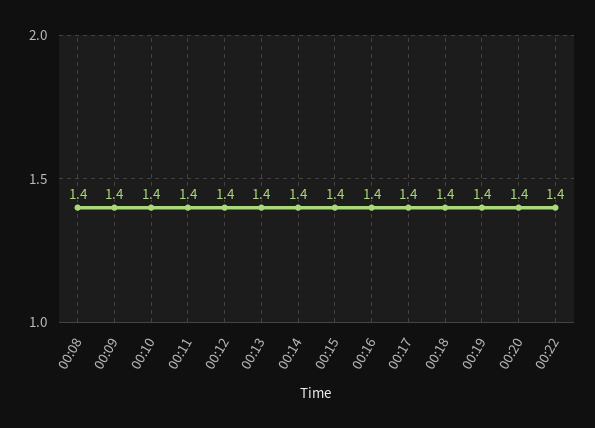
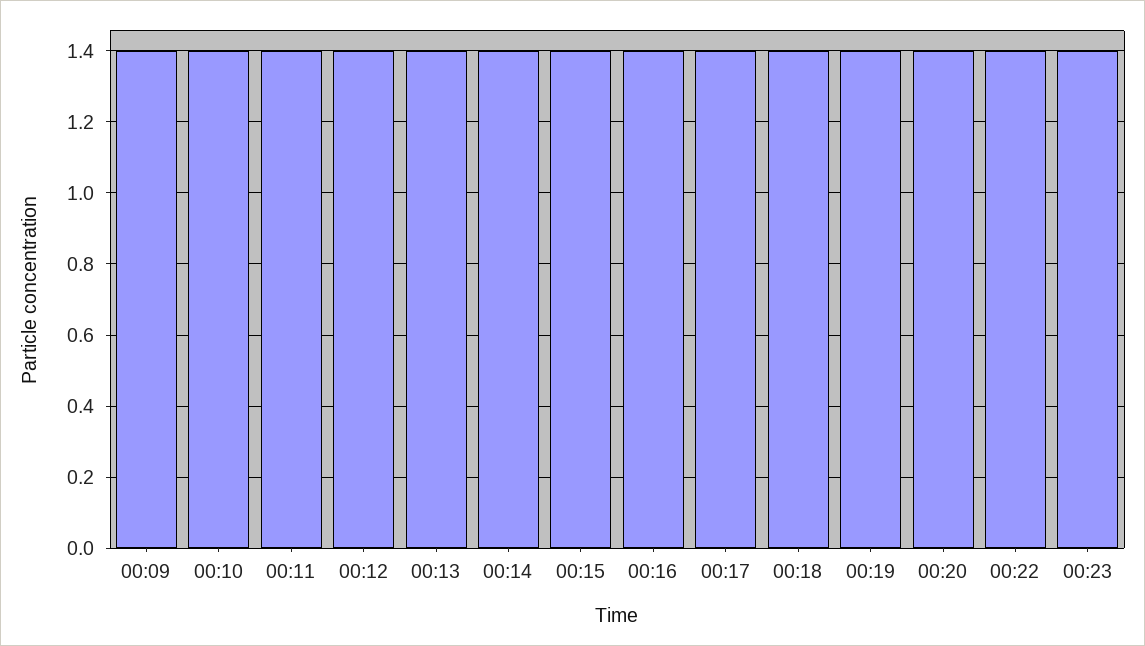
00:08: 1.4 -> none
00:23: none -> 1.4

